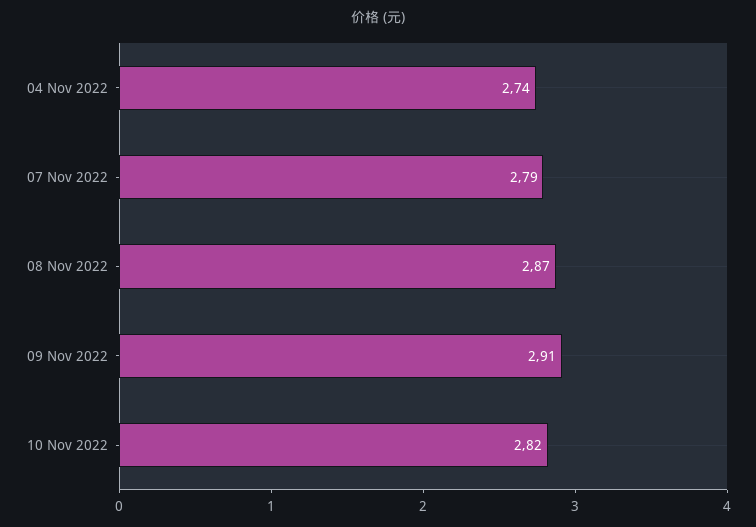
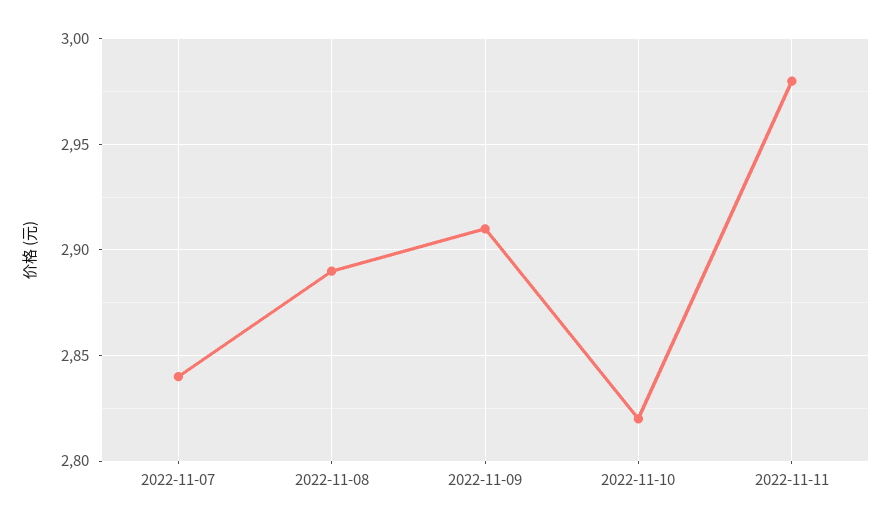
04 Nov 2022: 2.74 -> none
07 Nov 2022: 2.79 -> 2.84
08 Nov 2022: 2.87 -> 2.89
2022-11-11: none -> 2.98

